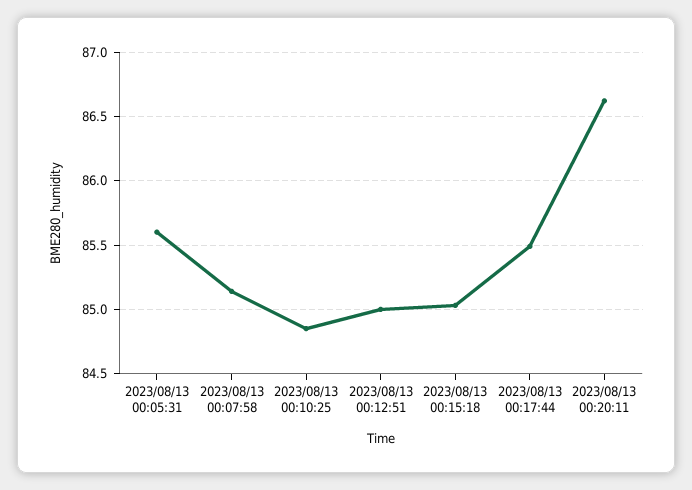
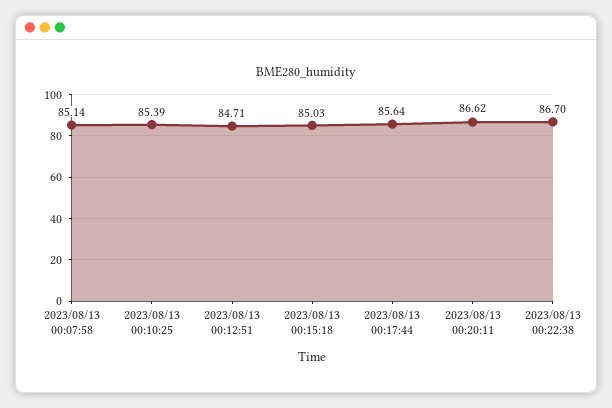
2023/08/13 00:05:31: 85.6 -> none
2023/08/13 00:10:25: 84.85 -> 85.39
2023/08/13 00:12:51: 85 -> 84.71
2023/08/13 00:17:44: 85.5 -> 85.64
2023/08/13 00:22:38: none -> 86.7

